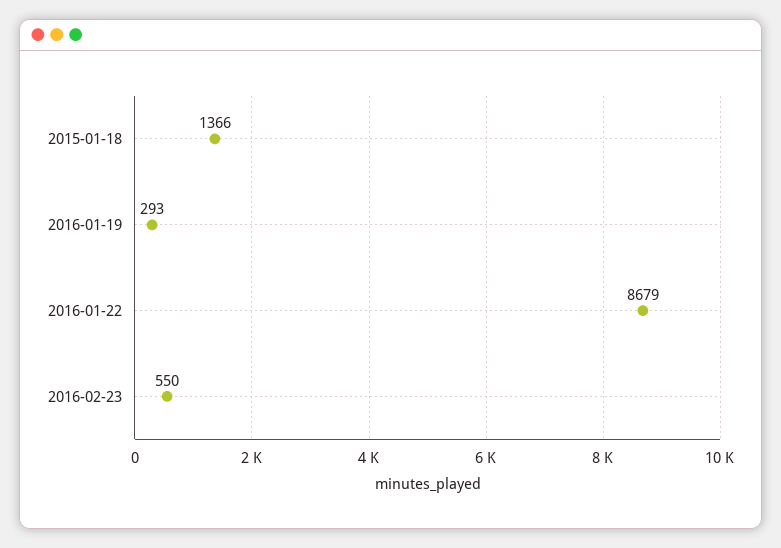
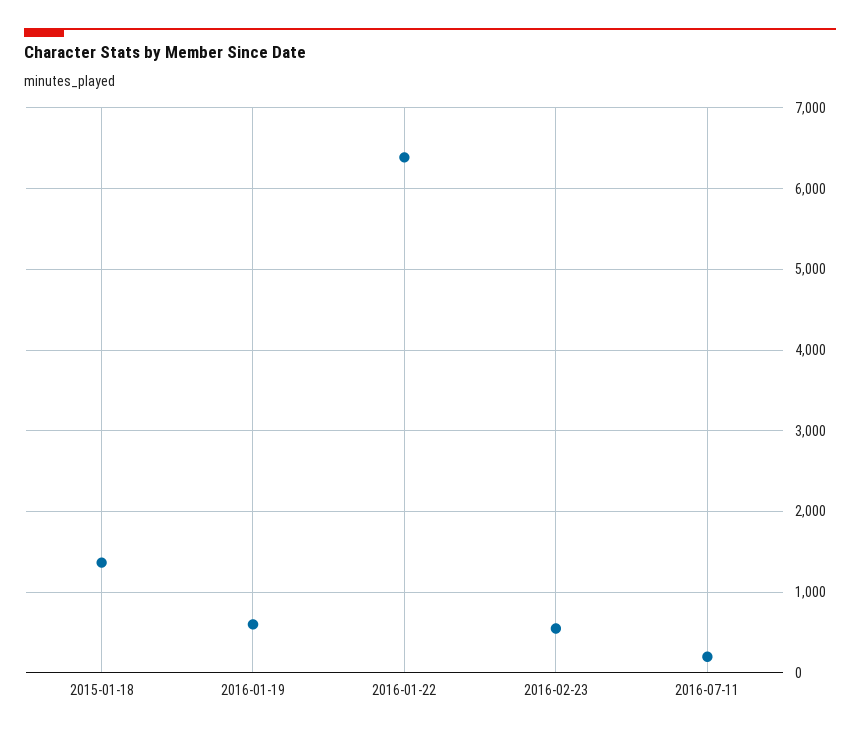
2016-01-19: 293 -> 600
2016-01-22: 8679 -> 6400
2016-07-11: none -> 200

